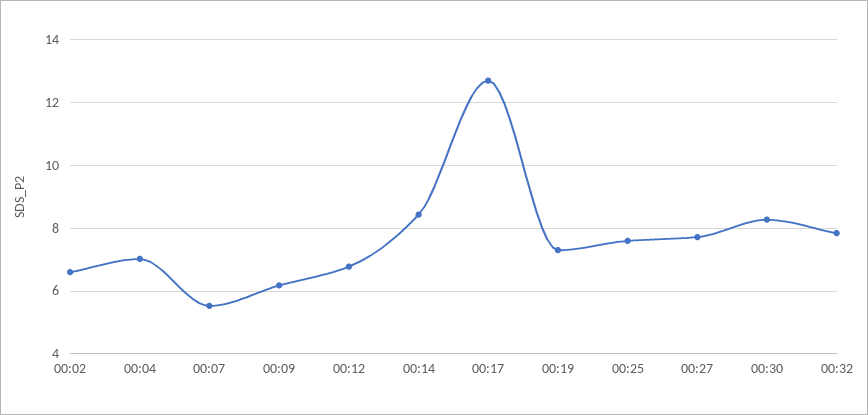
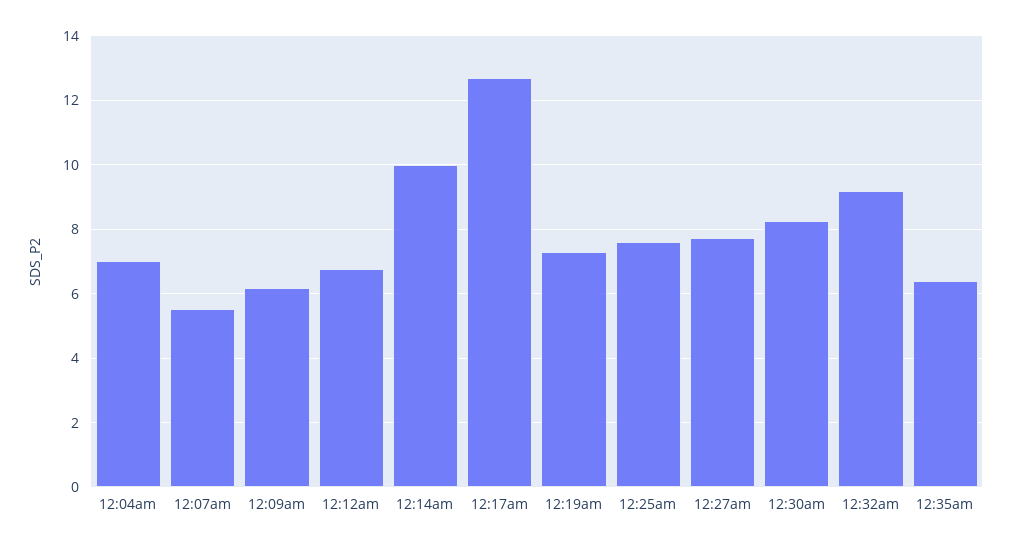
00:02: 6.6 -> none
00:14: 8.4 -> 10
00:32: 7.8 -> 9.2
12:35am: none -> 6.4

